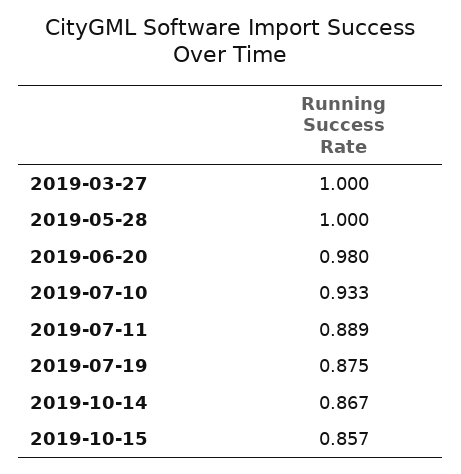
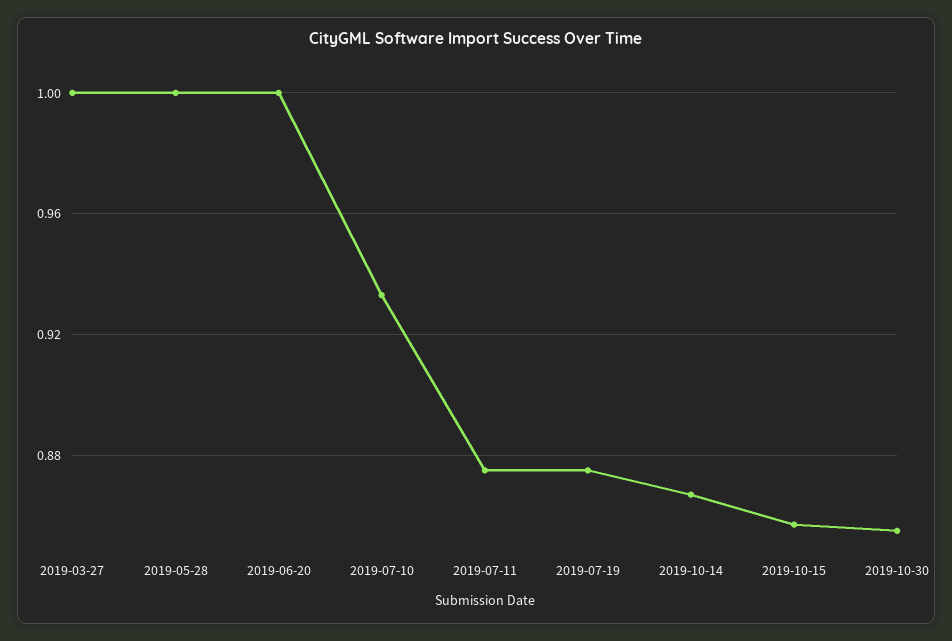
2019-06-20: 0.98 -> 1
2019-07-11: 0.889 -> 0.875
2019-10-30: none -> 0.855

